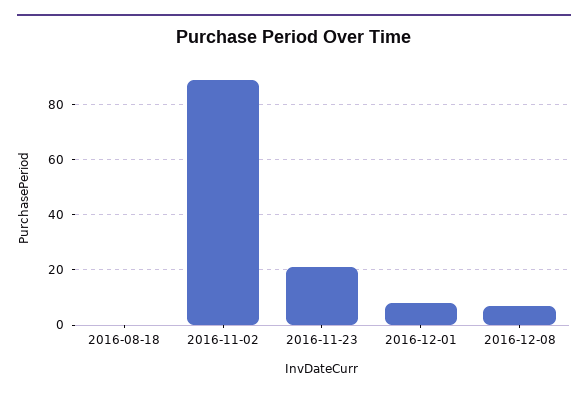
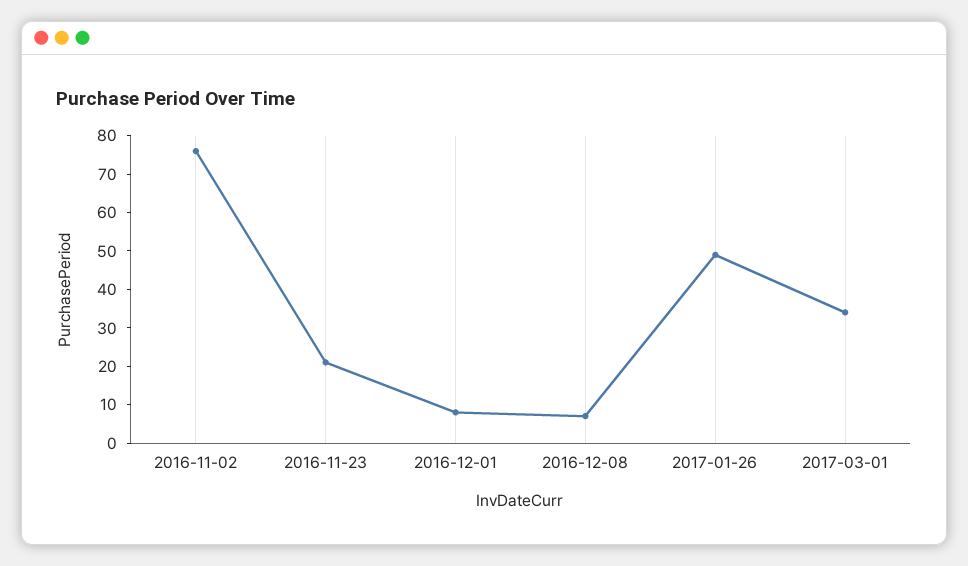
2016-08-18: 0 -> none
2016-11-02: 90 -> 75
2017-01-26: none -> 50
2017-03-01: none -> 35

